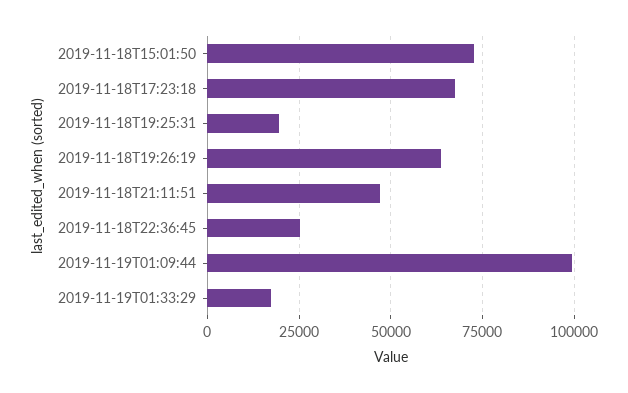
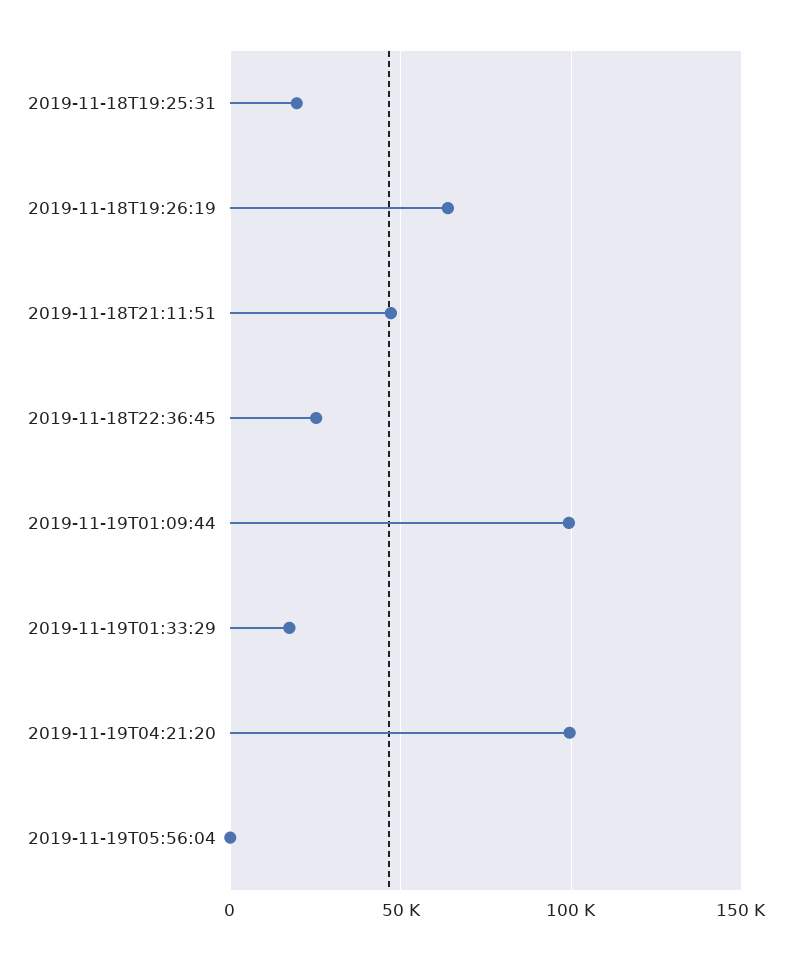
2019-11-18T15:01:50: 72500 -> none
2019-11-18T17:23:18: 67500 -> none
2019-11-19T04:21:20: none -> 100000
2019-11-19T05:56:04: none -> 0

